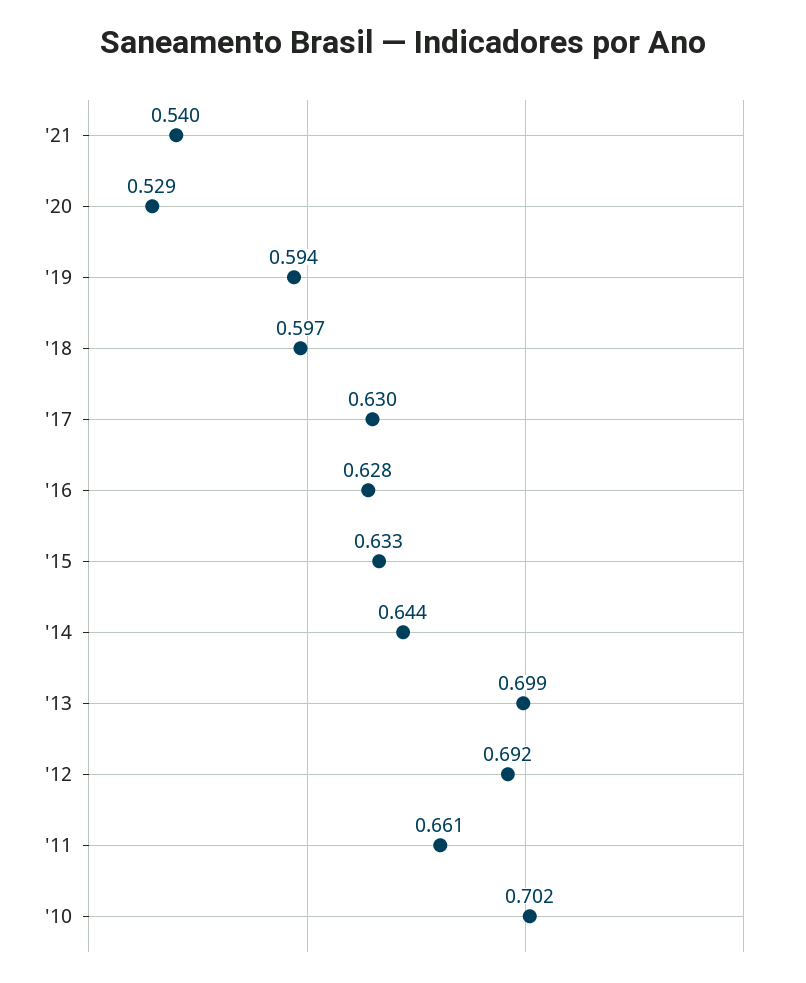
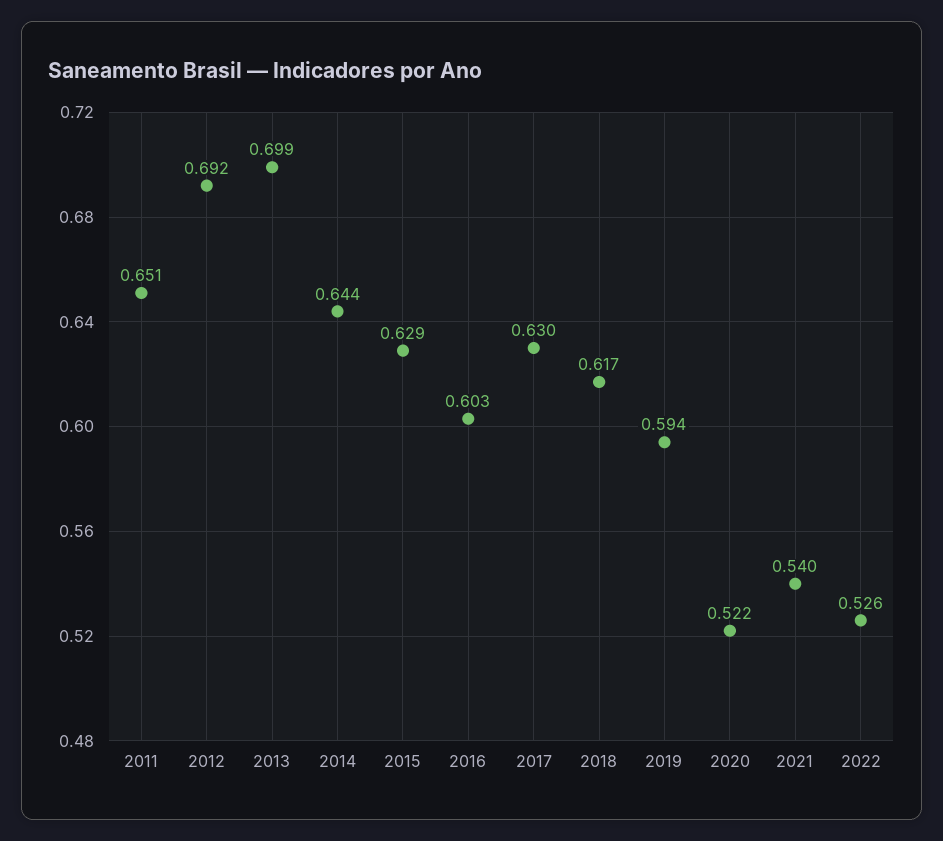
'20: 0.529 -> 0.522
'18: 0.597 -> 0.617
'16: 0.628 -> 0.603
'15: 0.633 -> 0.629
'11: 0.661 -> 0.651
'10: 0.702 -> none
2022: none -> 0.526

